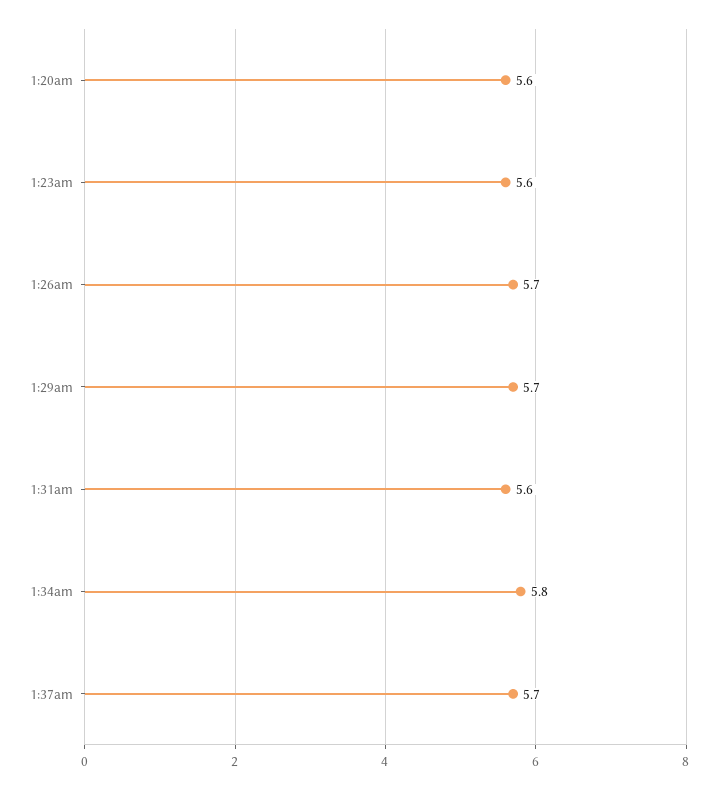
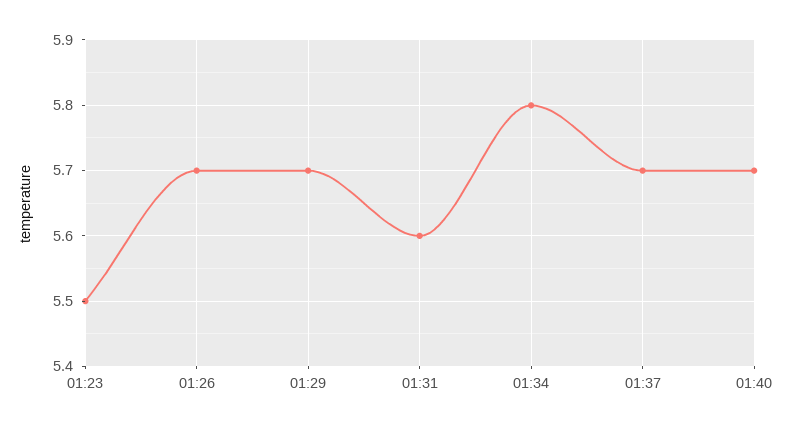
1:20am: 5.6 -> none
1:23am: 5.6 -> 5.5
01:40: none -> 5.7

